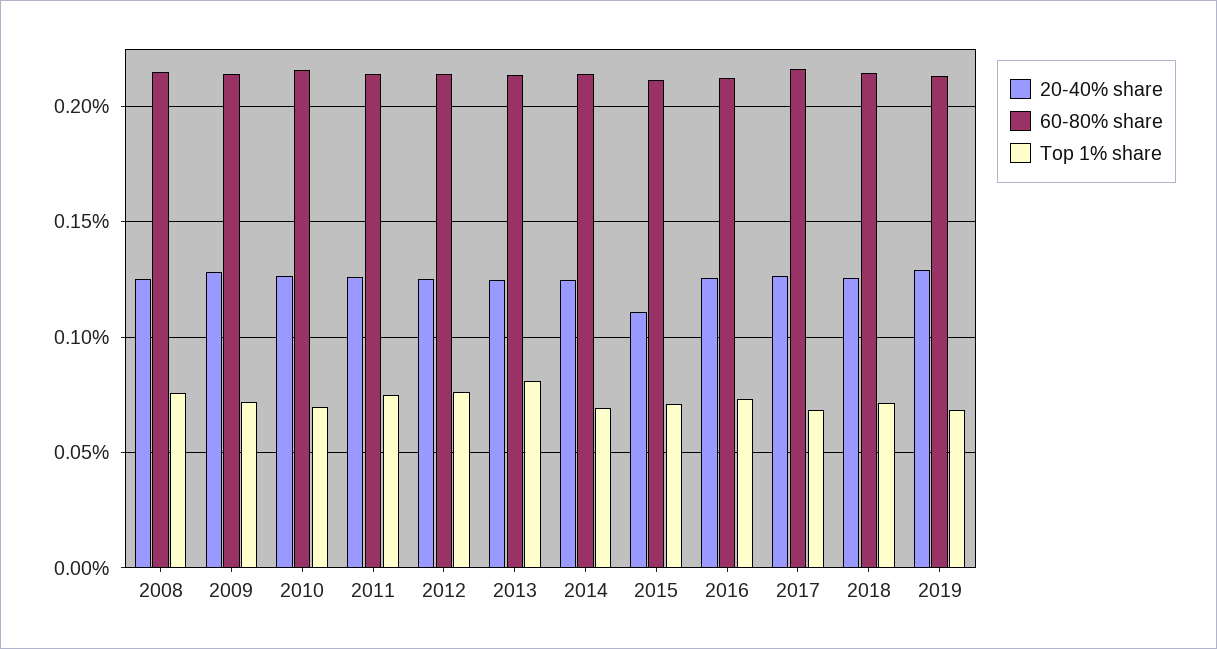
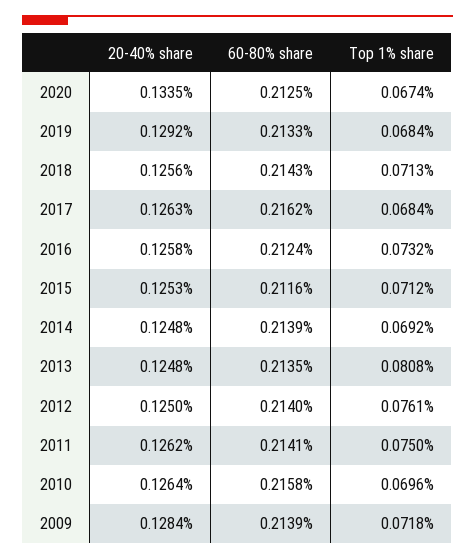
20-40% share, 2008: 0.125 -> none
60-80% share, 2008: 0.215 -> none
Top 1% share, 2008: 0.075 -> none
20-40% share, 2015: 0.11 -> 0.1253
20-40% share, 2020: none -> 0.1335
60-80% share, 2020: none -> 0.2125
Top 1% share, 2020: none -> 0.0674

